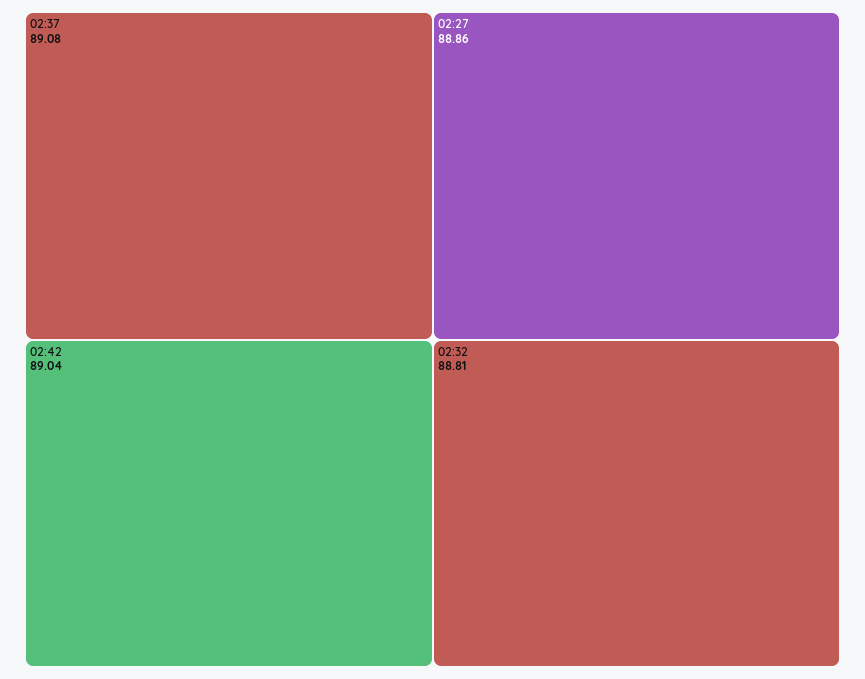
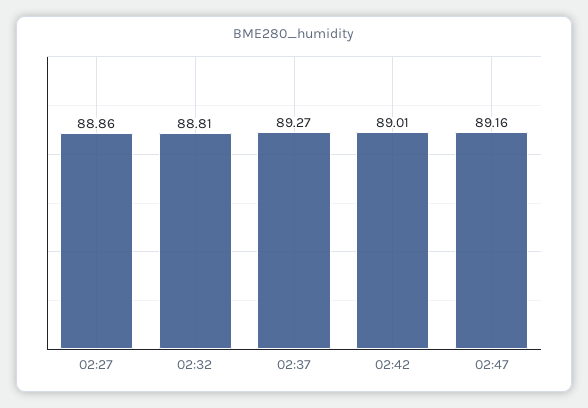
02:37: 89.08 -> 89.27
02:42: 89.04 -> 89.01
02:47: none -> 89.16

